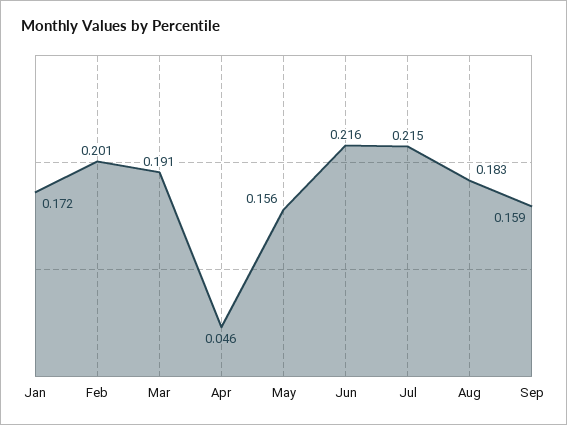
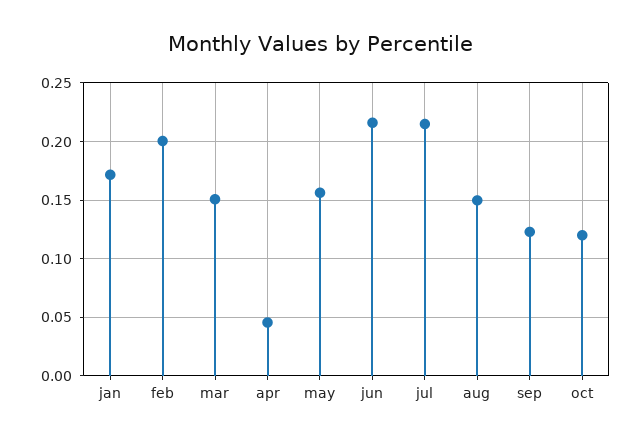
Mar: 0.191 -> 0.15
Aug: 0.183 -> 0.15
Sep: 0.159 -> 0.12
oct: none -> 0.12

